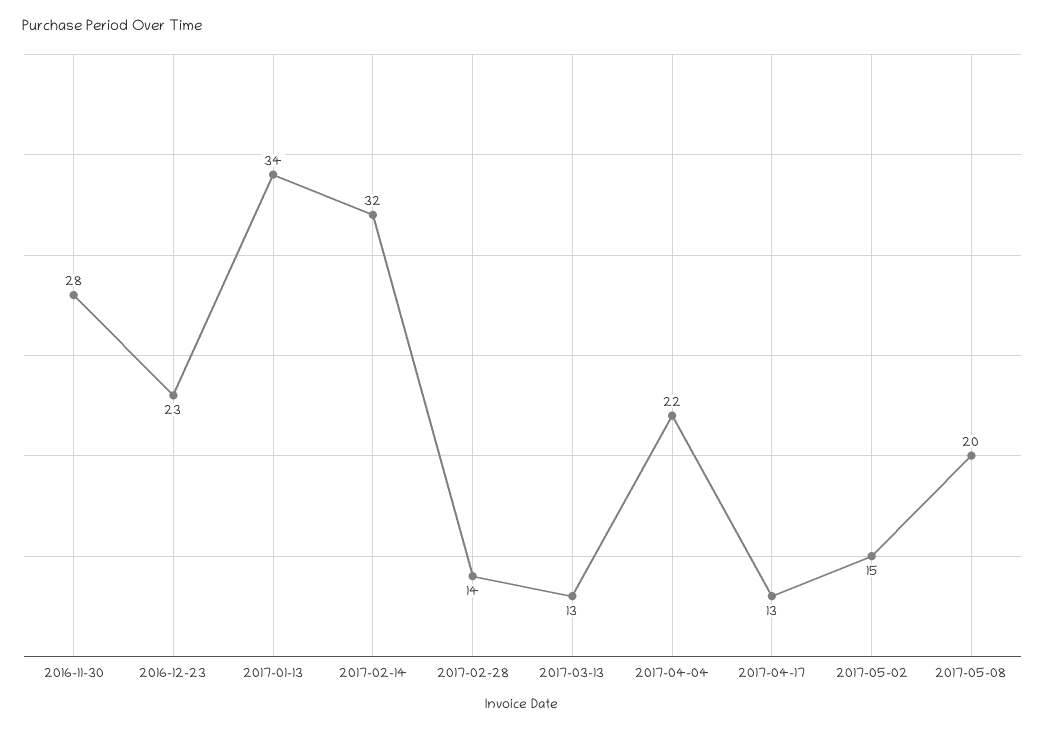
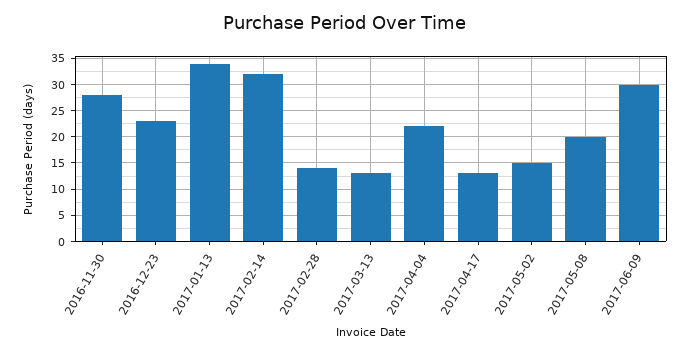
2017-06-09: none -> 30

